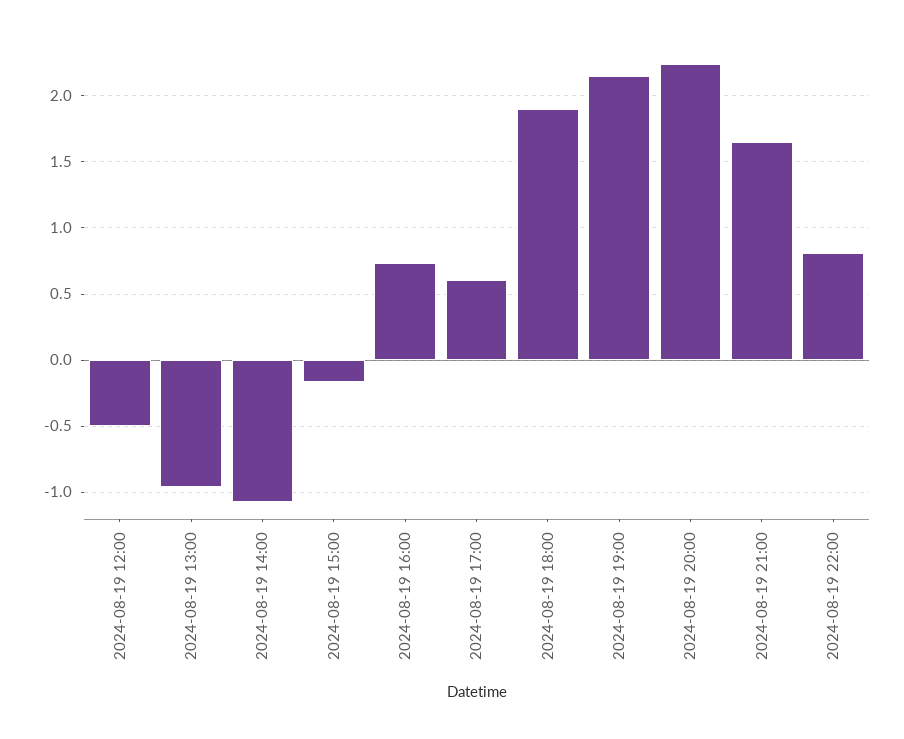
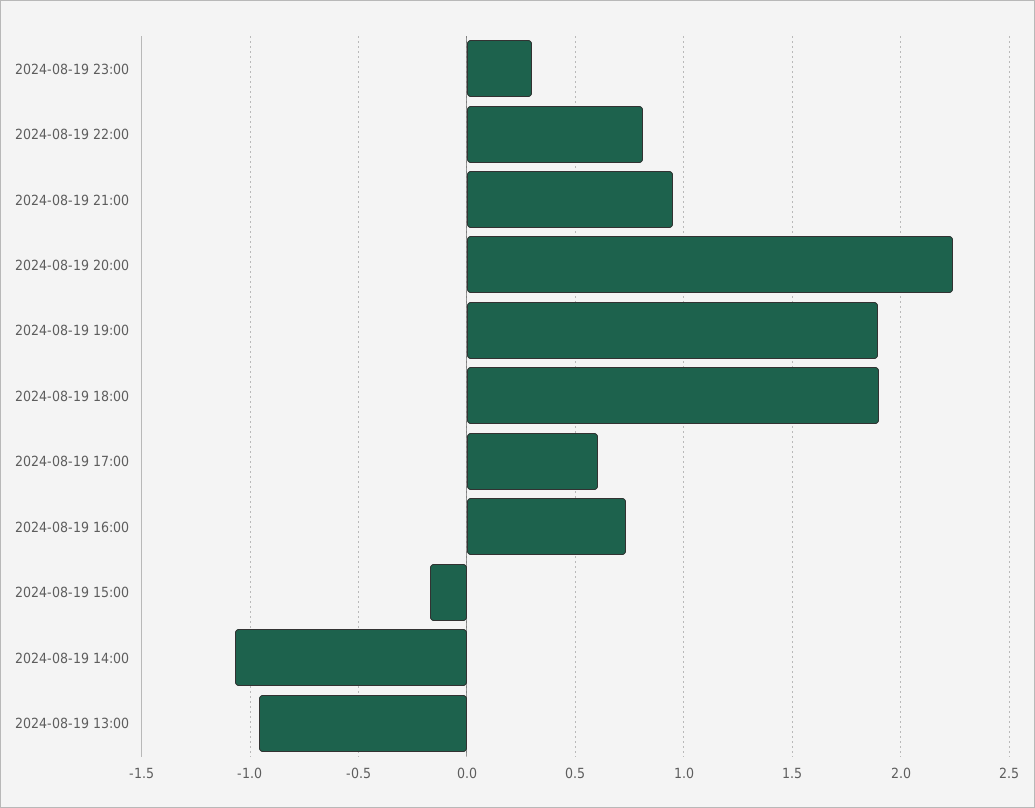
2024-08-19 12:00: -0.5 -> none
2024-08-19 19:00: 2.15 -> 1.9
2024-08-19 21:00: 1.65 -> 0.95
2024-08-19 23:00: none -> 0.3

